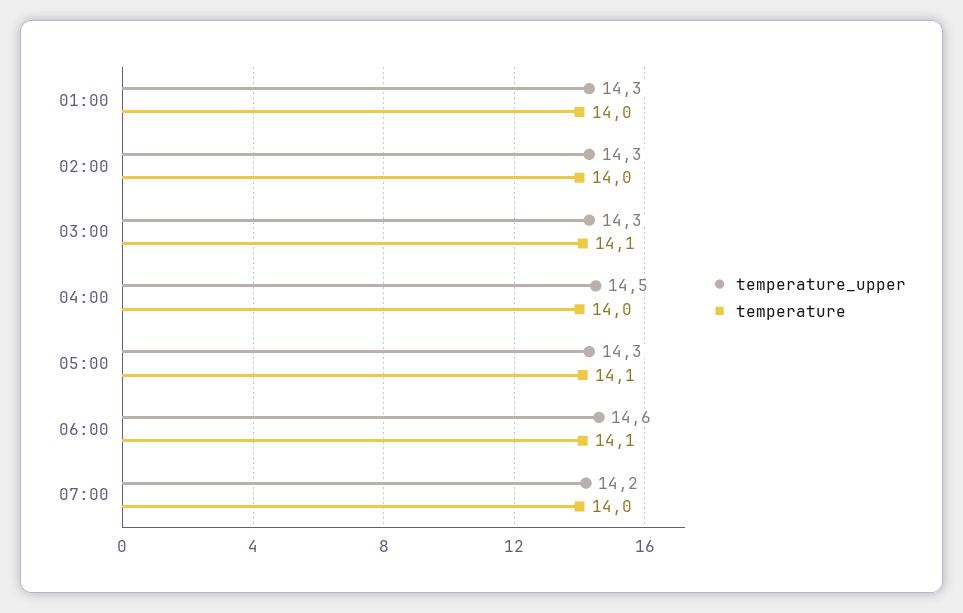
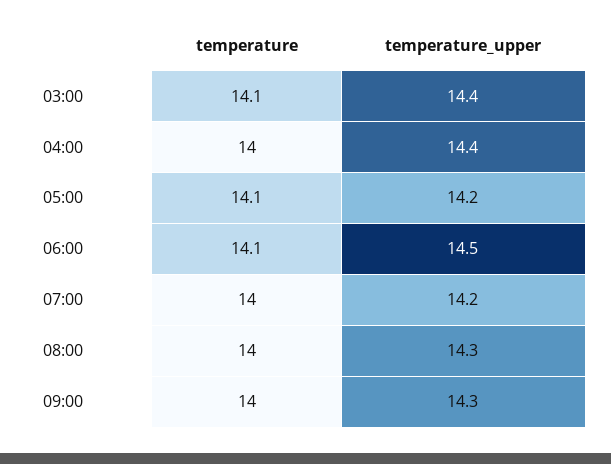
temperature_upper, 01:00: 14.3 -> none
temperature, 01:00: 14 -> none
temperature_upper, 02:00: 14.3 -> none
temperature, 02:00: 14 -> none
temperature_upper, 03:00: 14.3 -> 14.4
temperature_upper, 04:00: 14.5 -> 14.4
temperature_upper, 05:00: 14.3 -> 14.2
temperature_upper, 06:00: 14.6 -> 14.5
temperature, 08:00: none -> 14
temperature_upper, 08:00: none -> 14.3
temperature, 09:00: none -> 14
temperature_upper, 09:00: none -> 14.3

